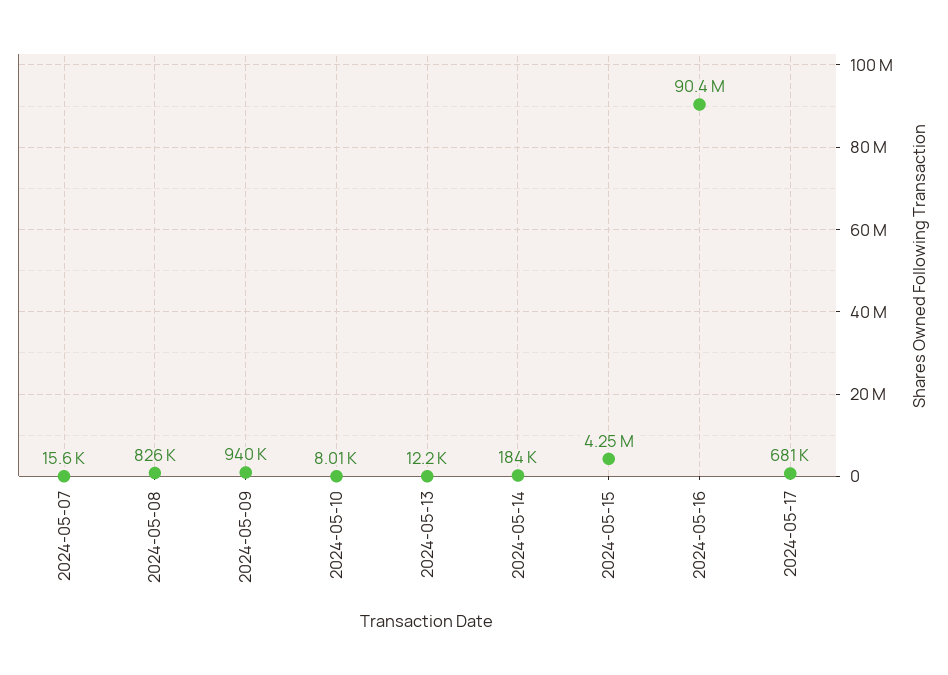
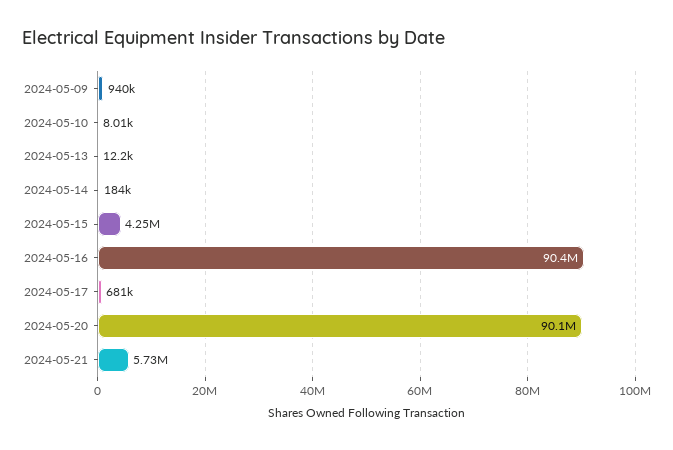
2024-05-07: 15600 -> none
2024-05-08: 826000 -> none
2024-05-20: none -> 90100000
2024-05-21: none -> 5730000

